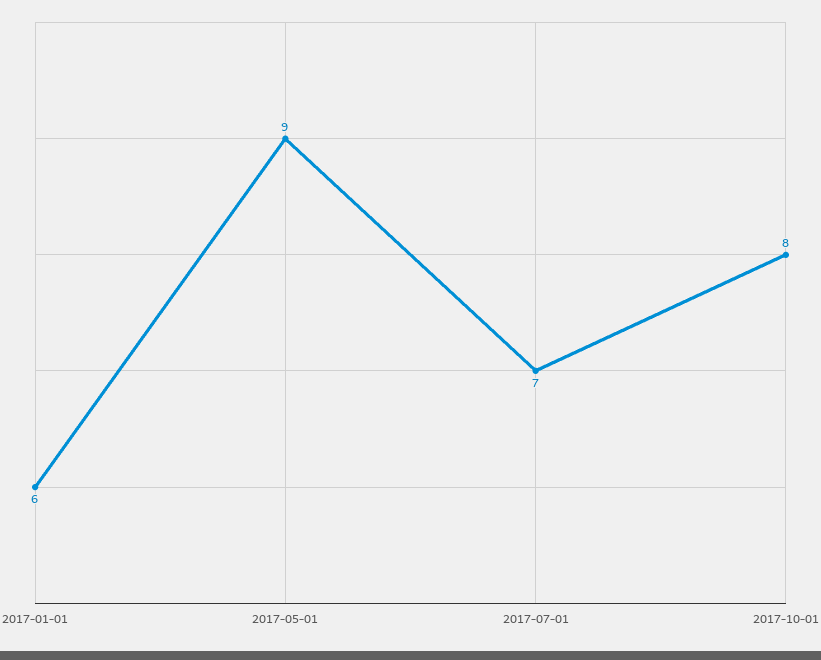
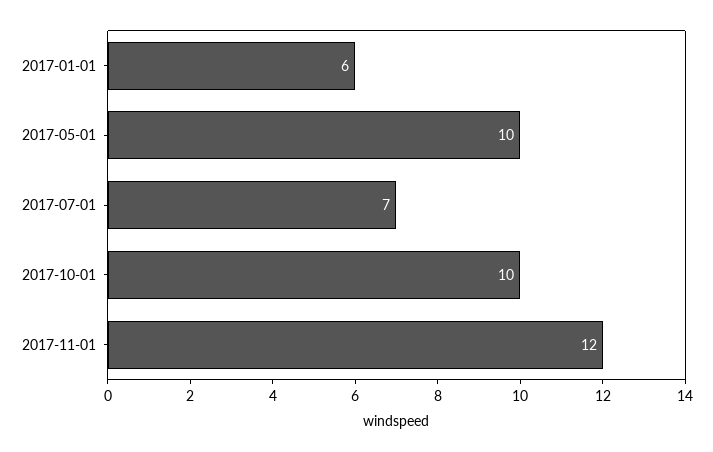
2017-05-01: 9 -> 10
2017-10-01: 8 -> 10
2017-11-01: none -> 12

